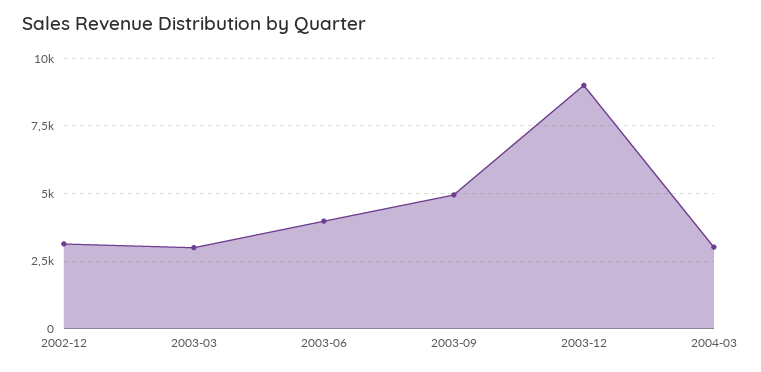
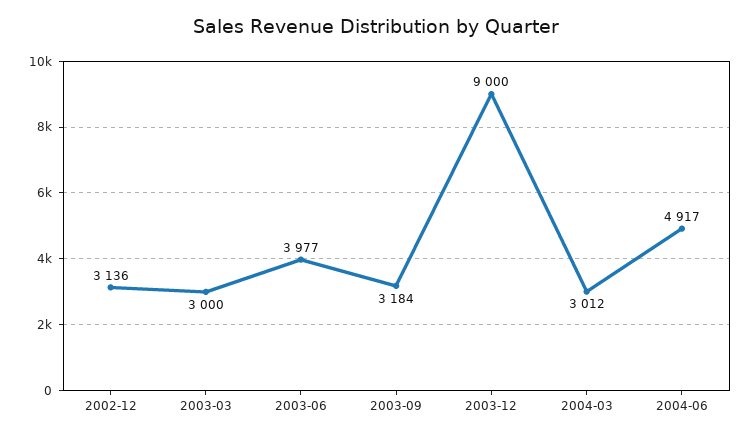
2003-09: 5000 -> 3184
2004-06: none -> 4917

